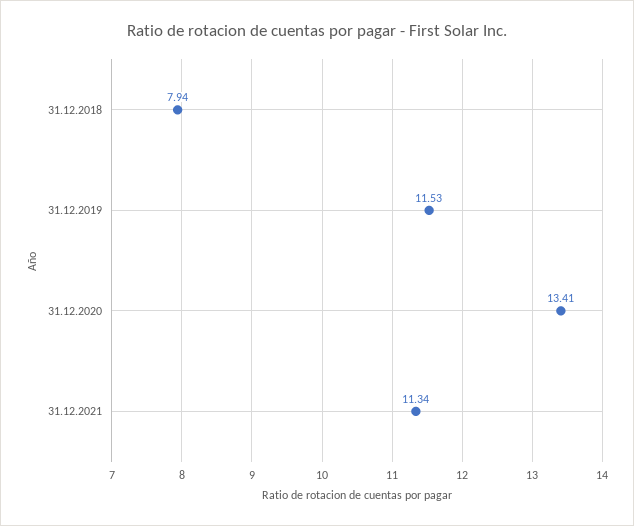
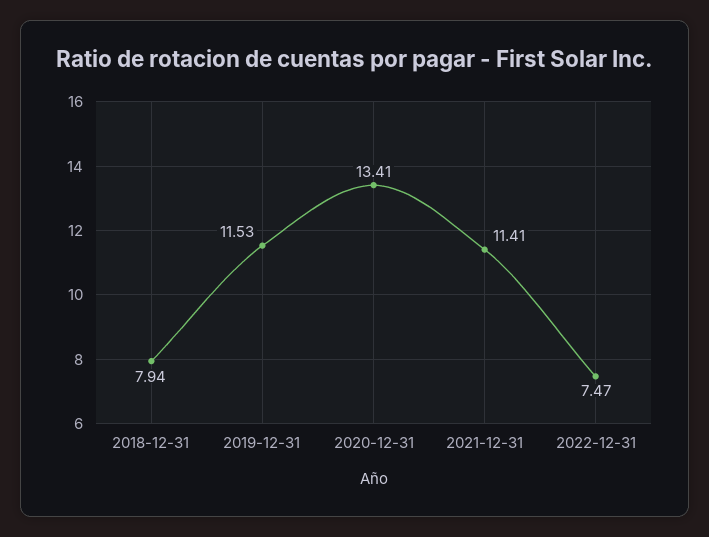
31.12.2021: 11.34 -> 11.41
2022-12-31: none -> 7.47

